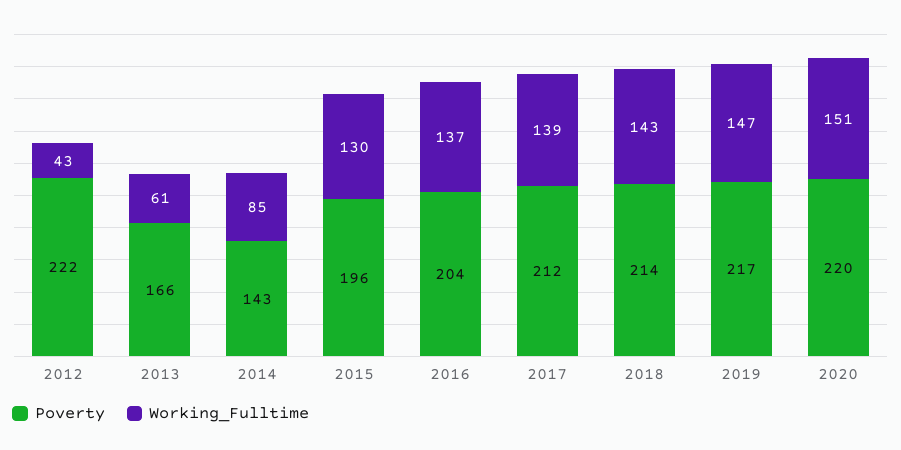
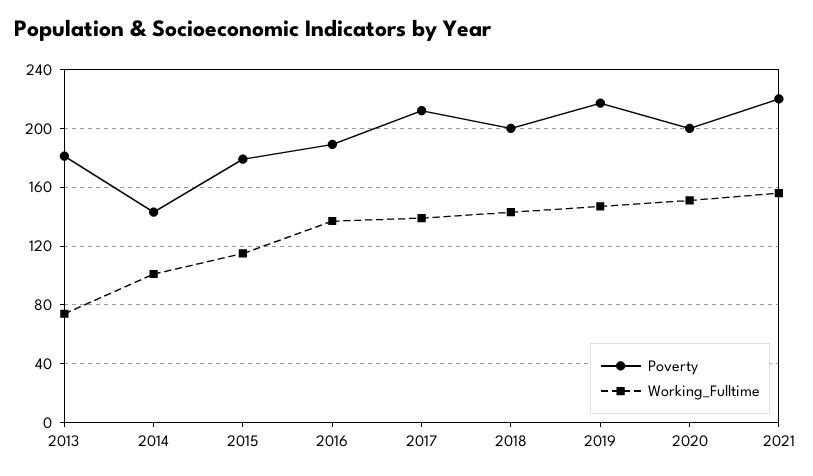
Poverty, 2012: 222 -> none
Working_Fulltime, 2012: 43 -> none
Poverty, 2013: 166 -> 180
Working_Fulltime, 2013: 61 -> 75
Working_Fulltime, 2014: 85 -> 100
Poverty, 2015: 196 -> 180
Working_Fulltime, 2015: 130 -> 115
Poverty, 2016: 204 -> 190
Poverty, 2018: 214 -> 200
Poverty, 2020: 220 -> 200
Poverty, 2021: none -> 220
Working_Fulltime, 2021: none -> 155

